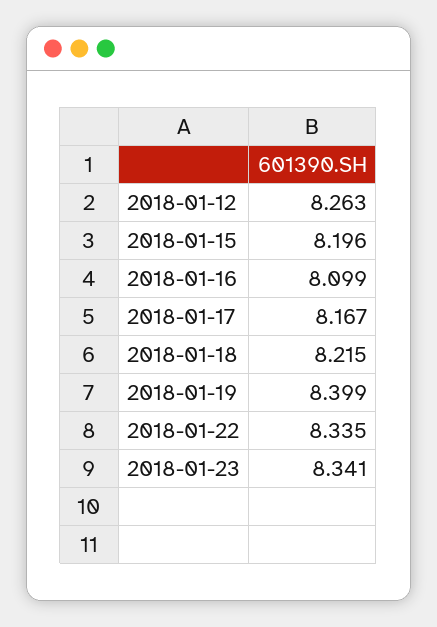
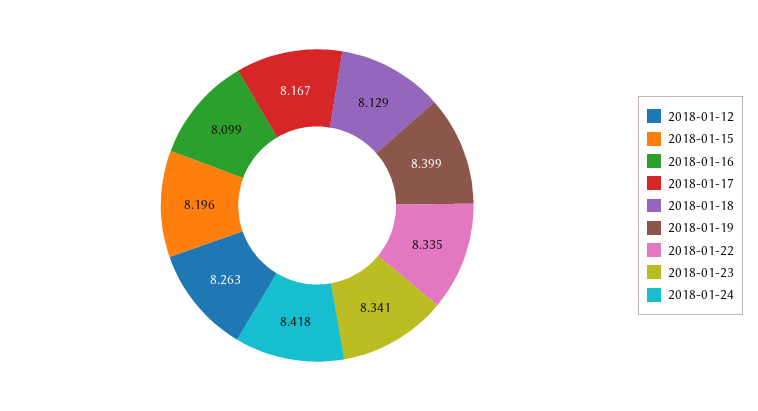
2018-01-18: 8.215 -> 8.129
2018-01-24: none -> 8.418

